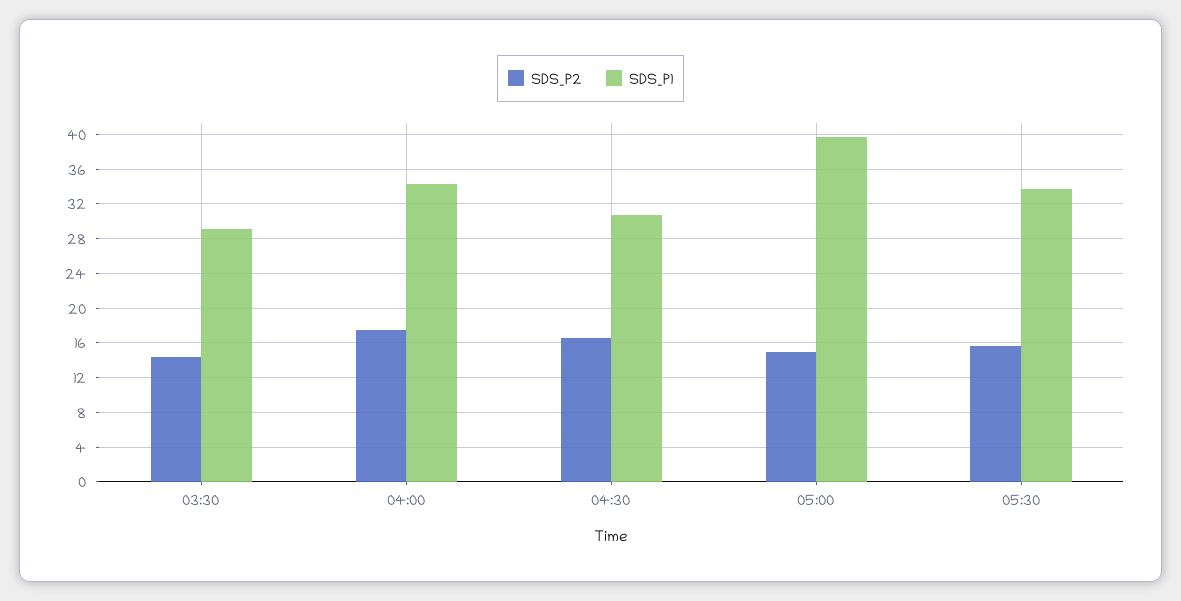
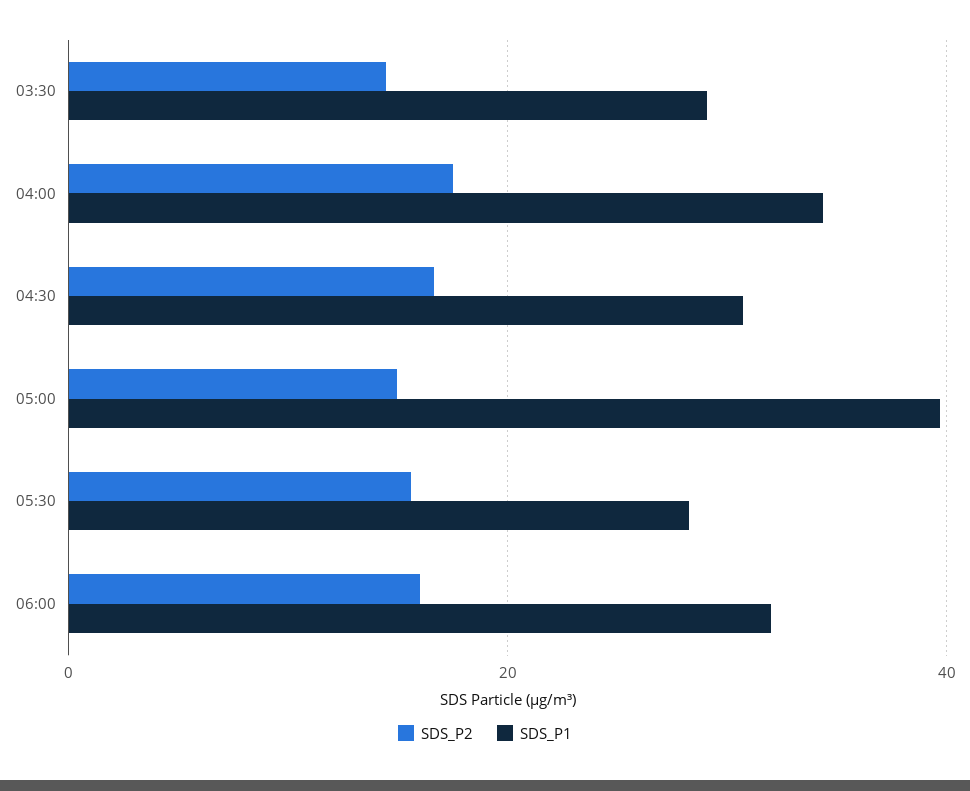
SDS_P1, 05:30: 34 -> 28
SDS_P2, 06:00: none -> 16
SDS_P1, 06:00: none -> 32

